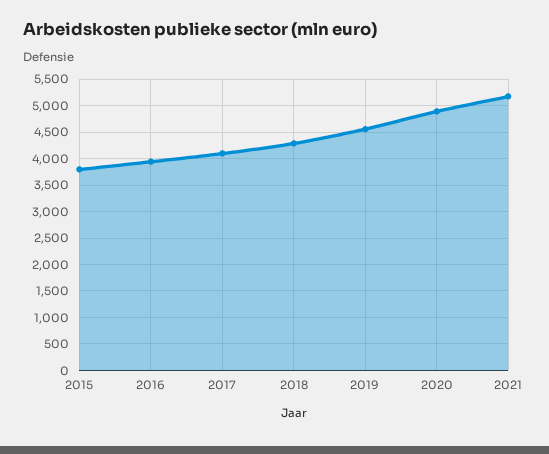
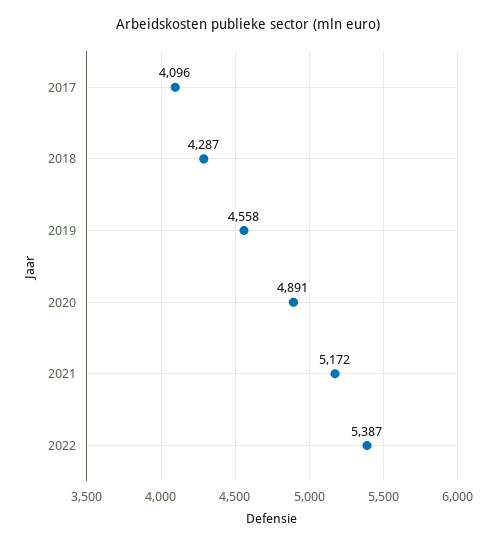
2015: 3750 -> none
2016: 4000 -> none
2022: none -> 5387

